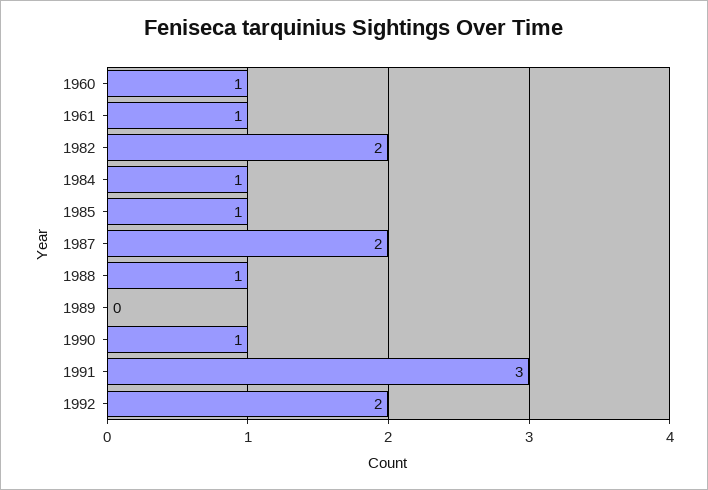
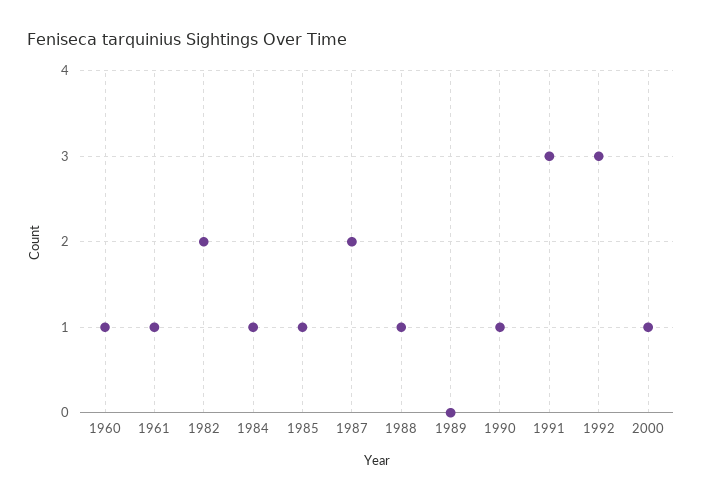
1992: 2 -> 3
2000: none -> 1

